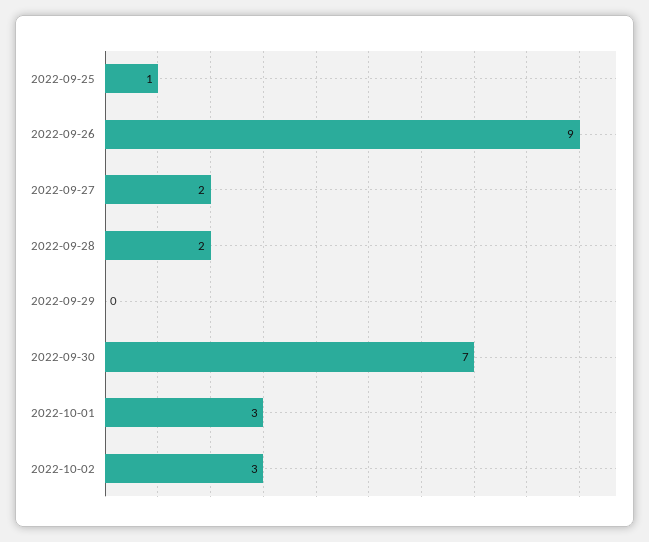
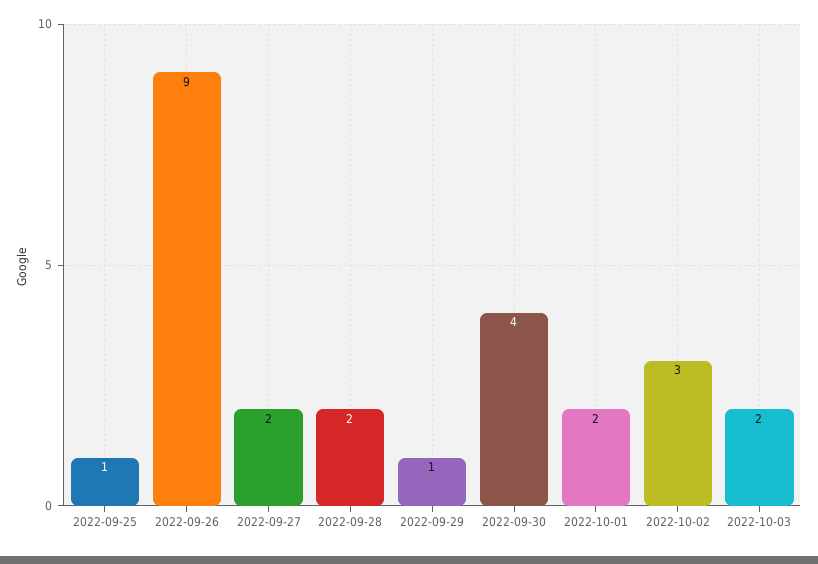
2022-09-29: 0 -> 1
2022-09-30: 7 -> 4
2022-10-01: 3 -> 2
2022-10-03: none -> 2

